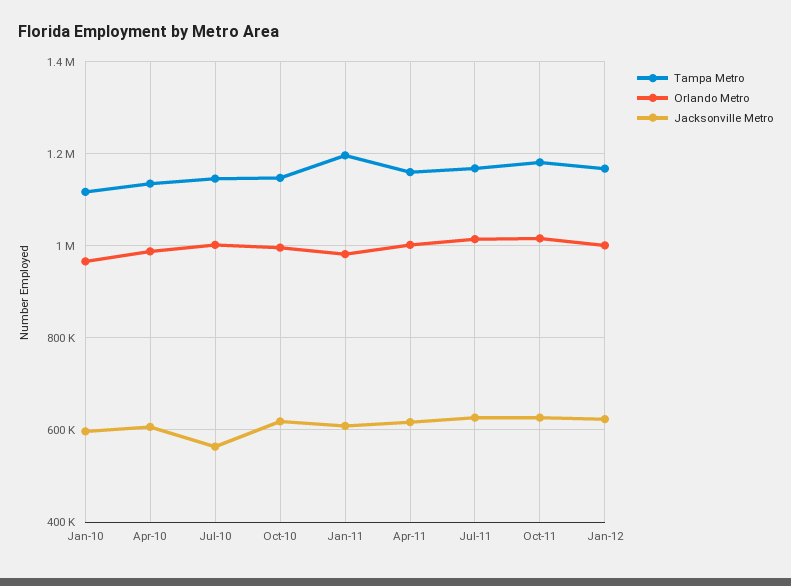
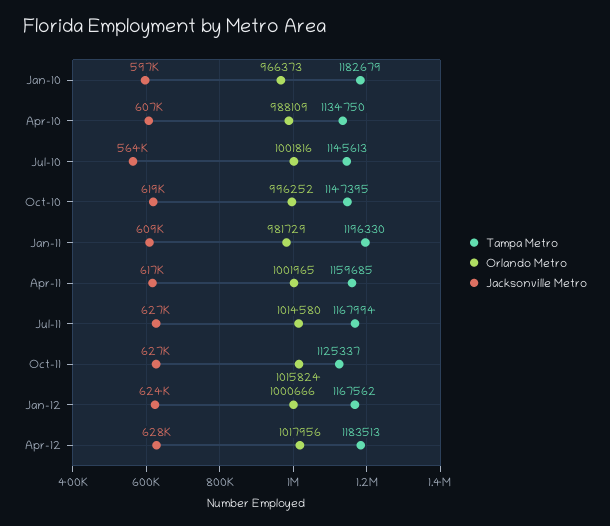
Tampa Metro, Jan-10: 1120000 -> 1182679
Tampa Metro, Oct-11: 1180000 -> 1125337
Tampa Metro, Apr-12: none -> 1183513
Orlando Metro, Apr-12: none -> 1017956
Jacksonville Metro, Apr-12: none -> 628000

